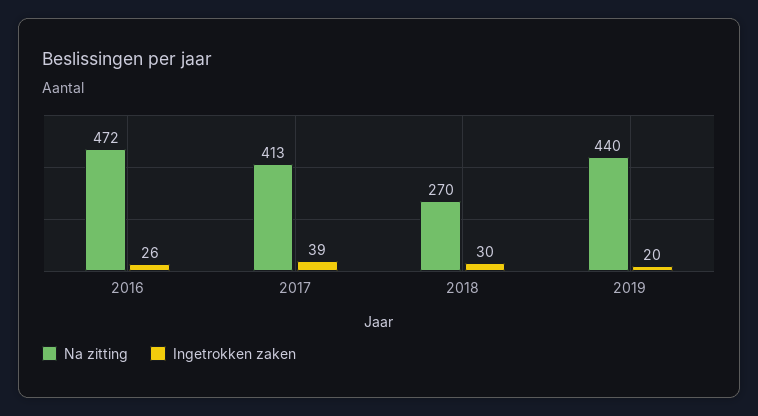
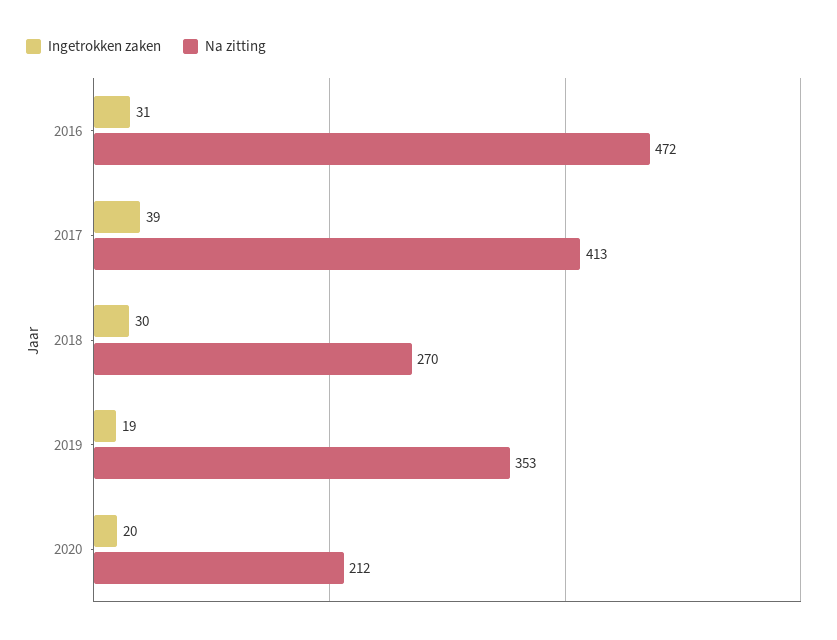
Ingetrokken zaken, 2016: 26 -> 31
Na zitting, 2019: 440 -> 353
Ingetrokken zaken, 2019: 20 -> 19
Ingetrokken zaken, 2020: none -> 20
Na zitting, 2020: none -> 212

